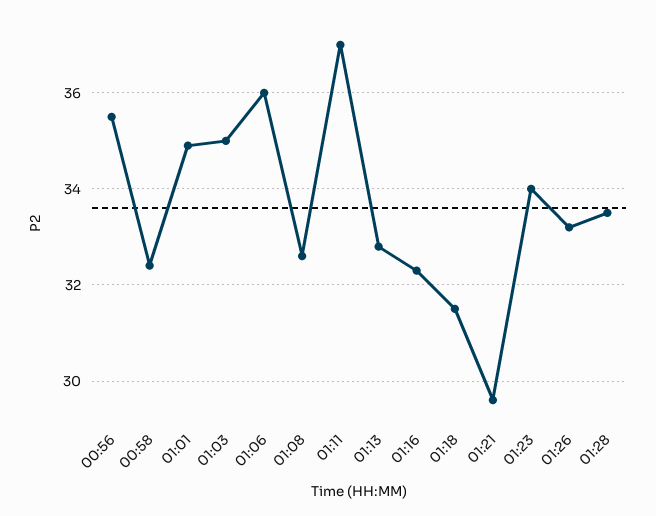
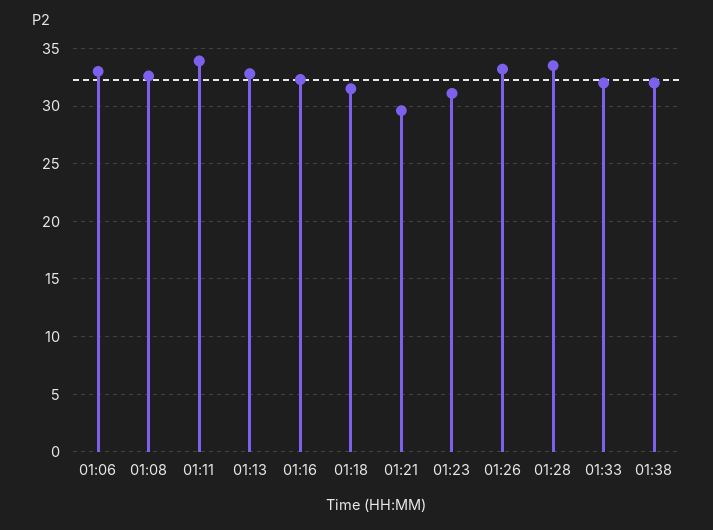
00:56: 35.5 -> none
00:58: 32.5 -> none
01:01: 35 -> none
01:03: 35 -> none
01:06: 36 -> 33
01:11: 37 -> 34
01:23: 34 -> 31
01:33: none -> 32
01:38: none -> 32

